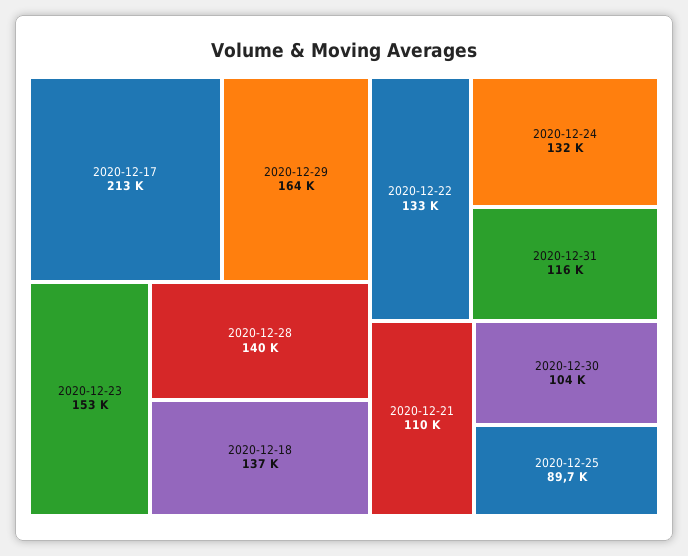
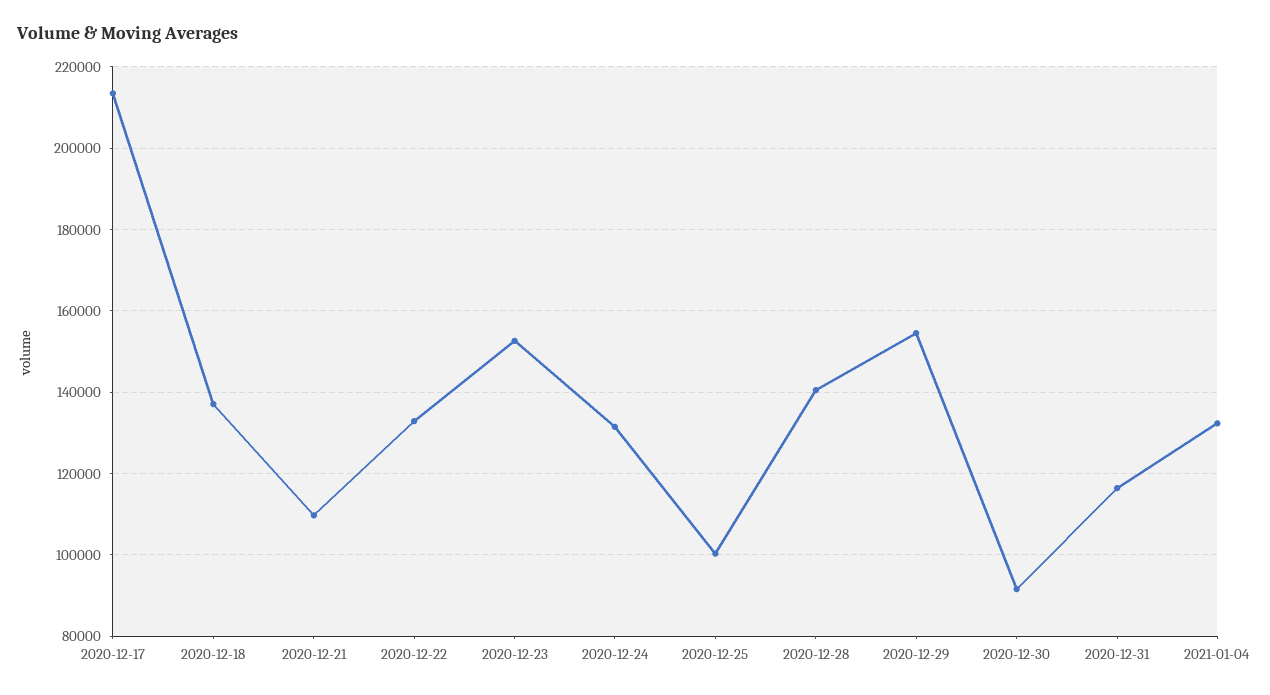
2020-12-29: 164000 -> 154000
2020-12-30: 104000 -> 92000
2020-12-25: 89700 -> 100000
2021-01-04: none -> 132000

